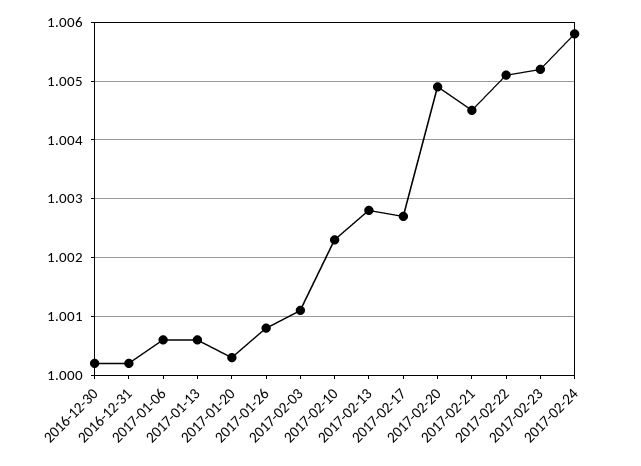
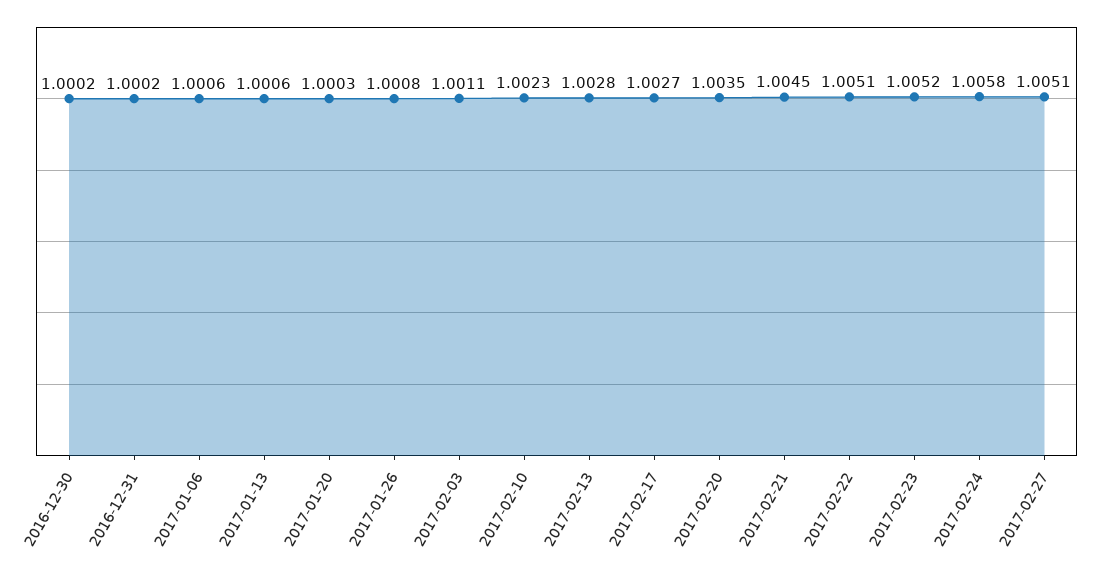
2017-02-20: 1.005 -> 1.0035
2017-02-27: none -> 1.0051

